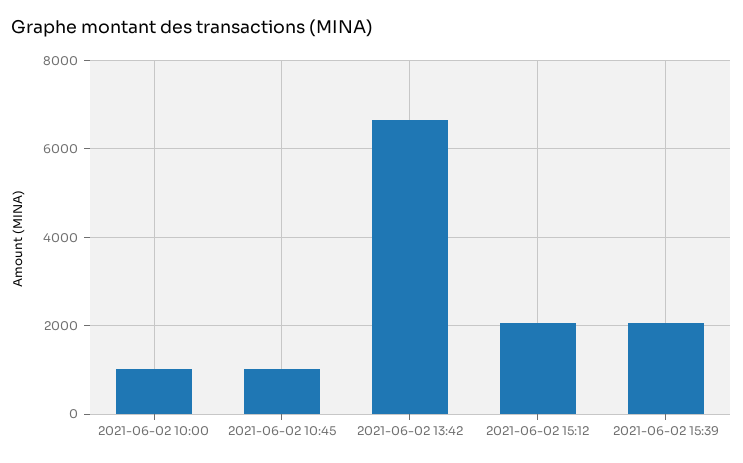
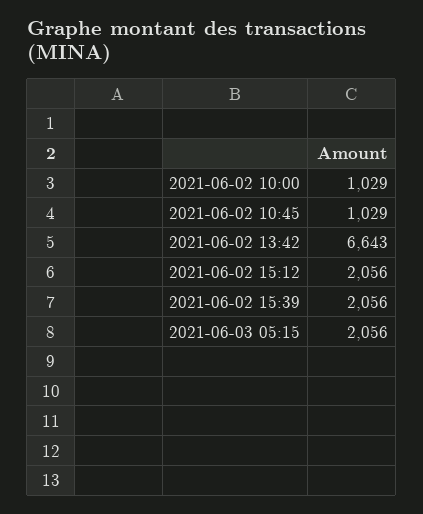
2021-06-03 05:15: none -> 2056

